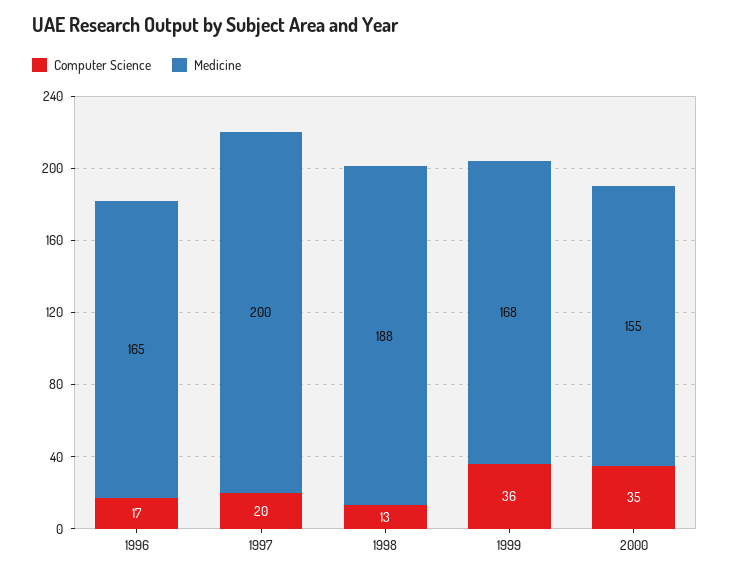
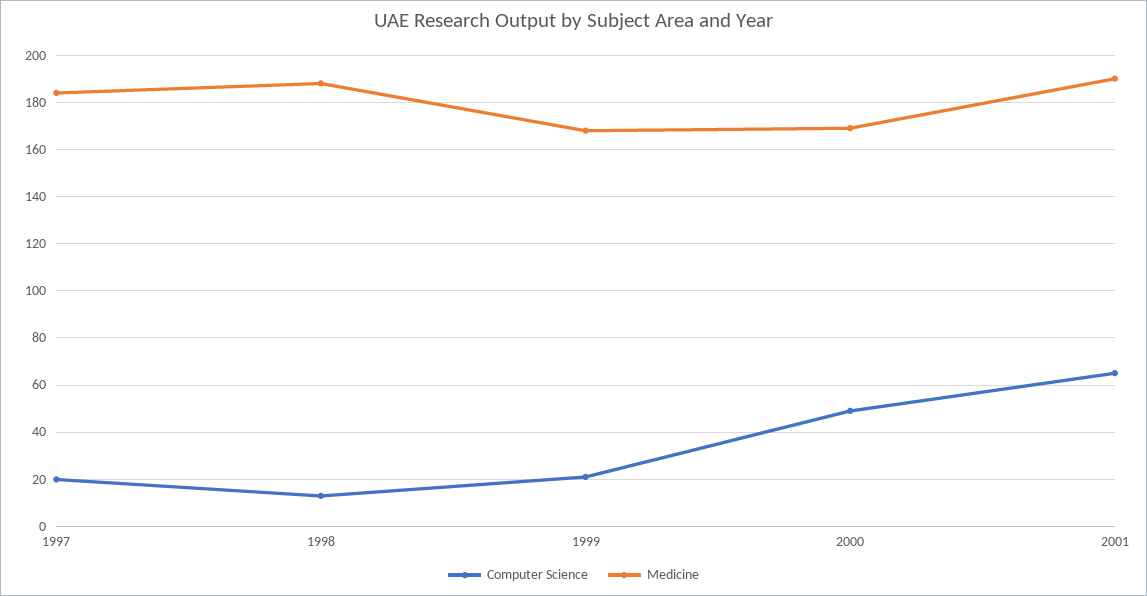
Computer Science, 1996: 17 -> none
Medicine, 1996: 165 -> none
Medicine, 1997: 200 -> 185
Computer Science, 1999: 36 -> 20
Computer Science, 2000: 35 -> 50
Medicine, 2000: 155 -> 170
Computer Science, 2001: none -> 65
Medicine, 2001: none -> 190

